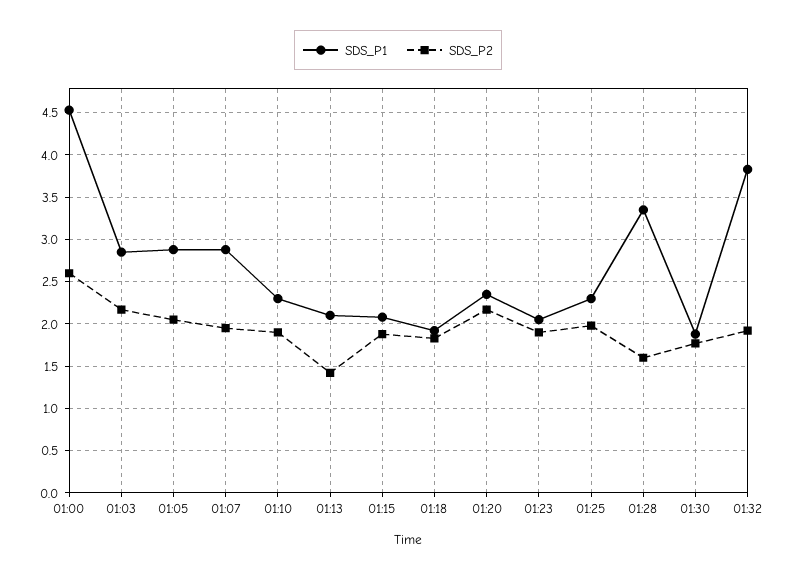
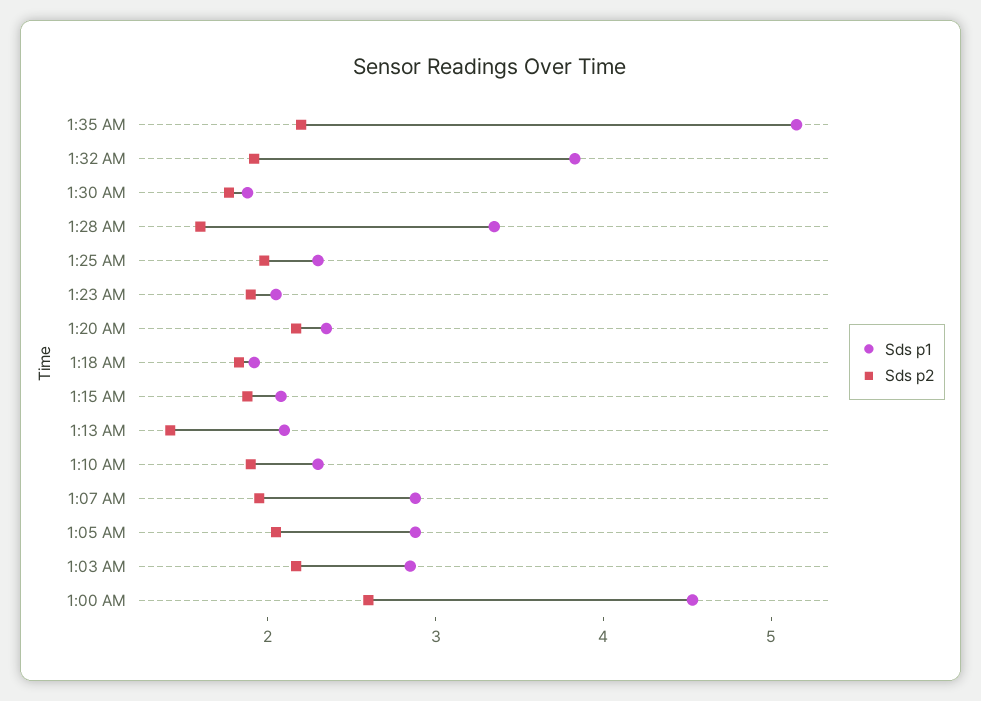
SDS_P1, 1:35 AM: none -> 5.2
SDS_P2, 1:35 AM: none -> 2.2

